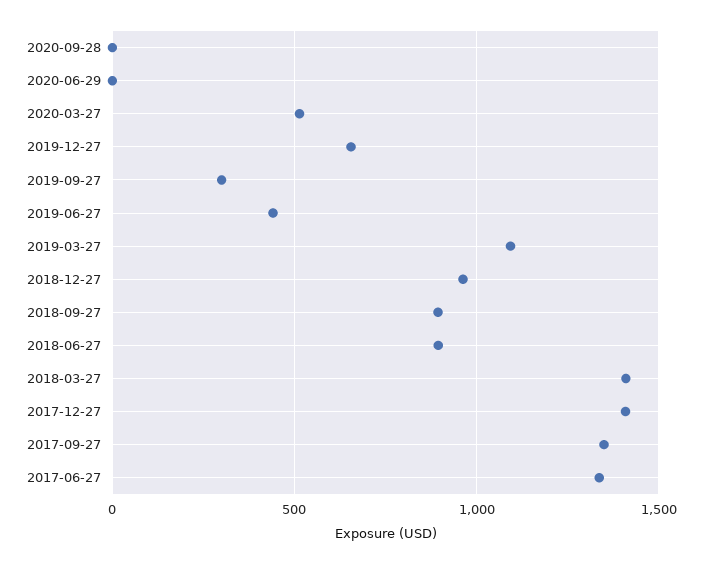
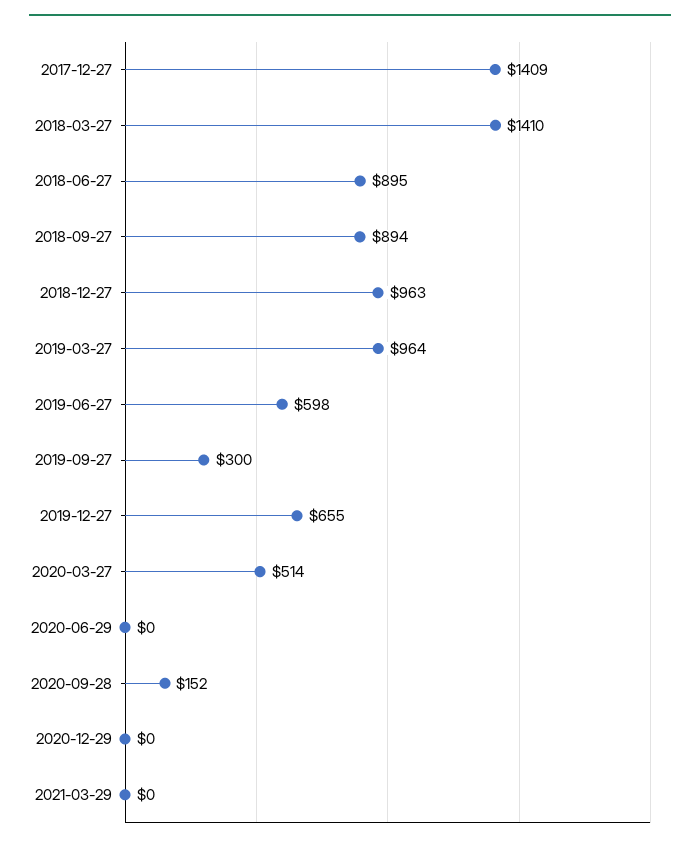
2020-09-28: 0 -> 152
2019-06-27: 450 -> 598
2019-03-27: 1100 -> 964
2017-09-27: 1350 -> none
2017-06-27: 1350 -> none
2020-12-29: none -> 0
2021-03-29: none -> 0

